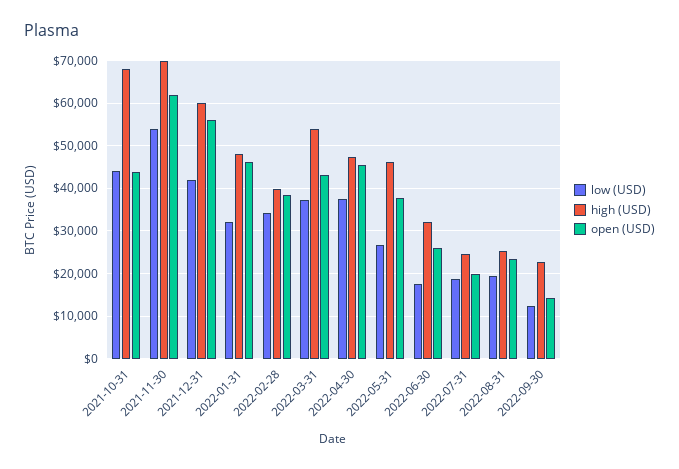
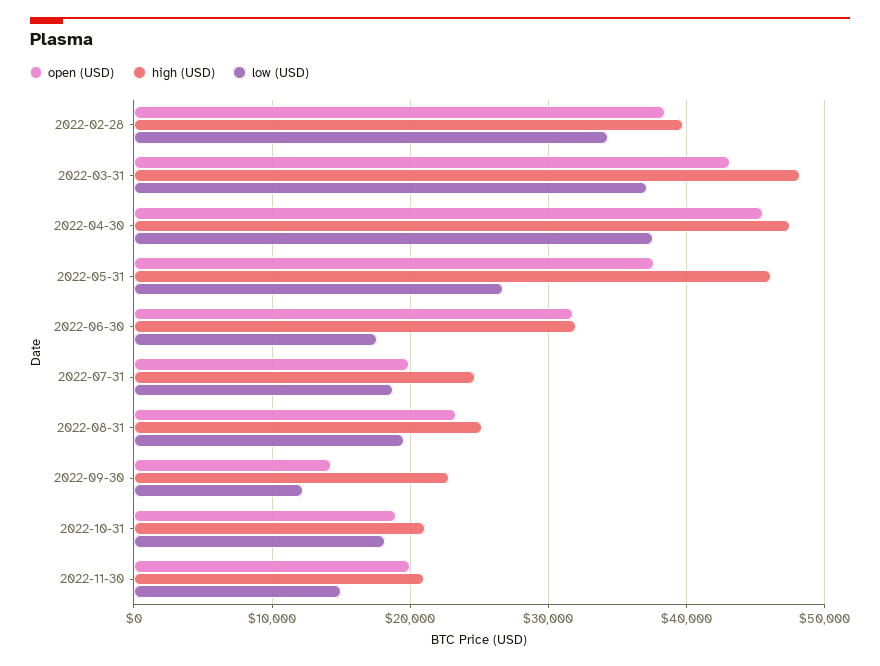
low (USD), 2021-10-31: 44000 -> none
high (USD), 2021-10-31: 68000 -> none
open (USD), 2021-10-31: 44000 -> none
low (USD), 2021-11-30: 54000 -> none
high (USD), 2021-11-30: 70000 -> none
open (USD), 2021-11-30: 62000 -> none
low (USD), 2021-12-31: 42000 -> none
high (USD), 2021-12-31: 60000 -> none
open (USD), 2021-12-31: 56000 -> none
low (USD), 2022-01-31: 32000 -> none
high (USD), 2022-01-31: 48000 -> none
open (USD), 2022-01-31: 46000 -> none
high (USD), 2022-03-31: 54000 -> 48000
open (USD), 2022-06-30: 26000 -> 32000
open (USD), 2022-10-31: none -> 19000
high (USD), 2022-10-31: none -> 21000
low (USD), 2022-10-31: none -> 18000
open (USD), 2022-11-30: none -> 20000
high (USD), 2022-11-30: none -> 21000
low (USD), 2022-11-30: none -> 15000

